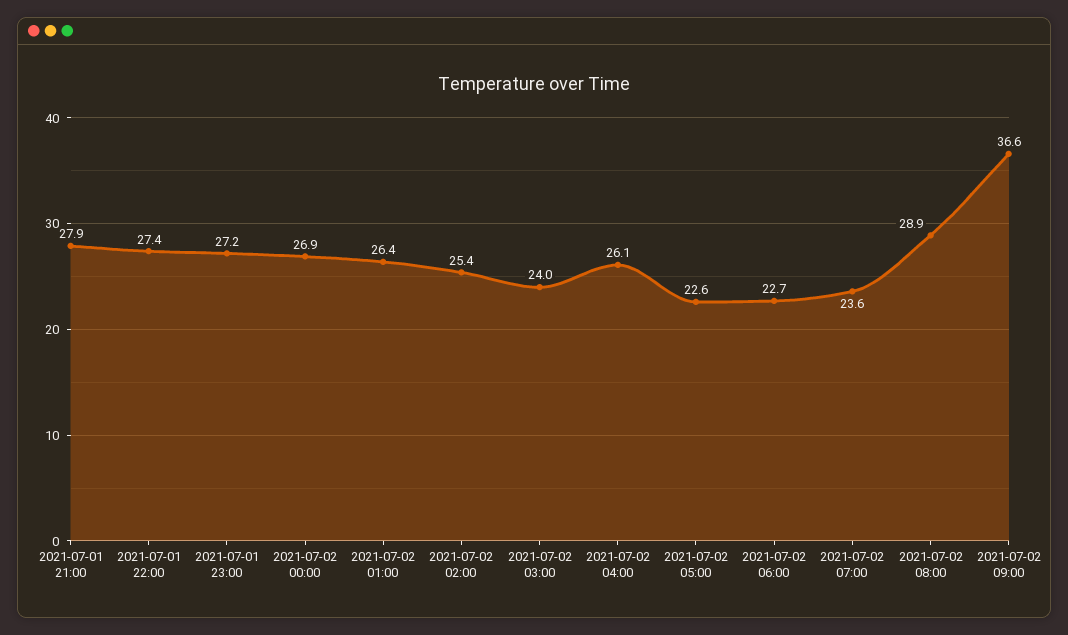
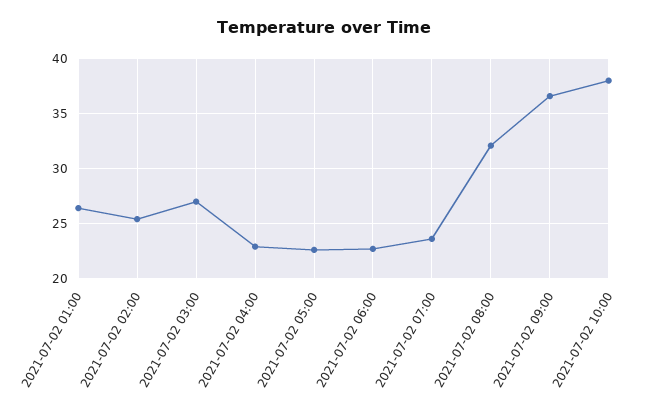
2021-07-01 21:00: 27.9 -> none
2021-07-01 22:00: 27.4 -> none
2021-07-01 23:00: 27.2 -> none
2021-07-02 00:00: 26.9 -> none
2021-07-02 03:00: 24 -> 27
2021-07-02 04:00: 26.1 -> 23
2021-07-02 08:00: 28.9 -> 32
2021-07-02 10:00: none -> 38

